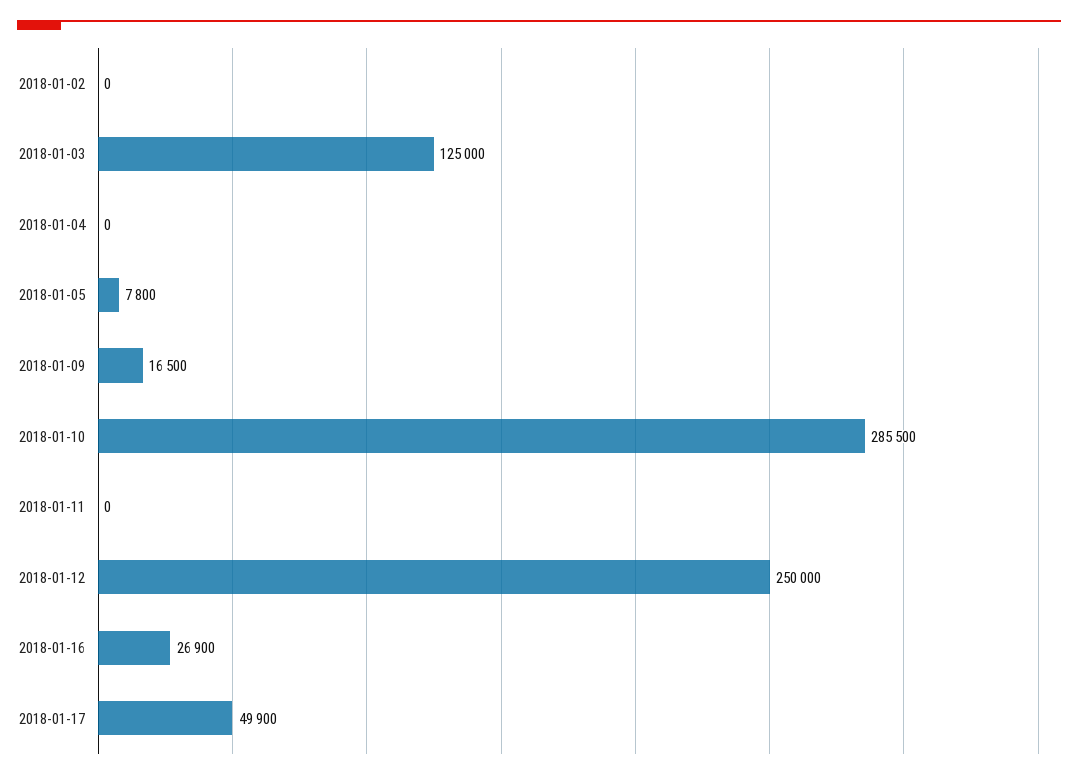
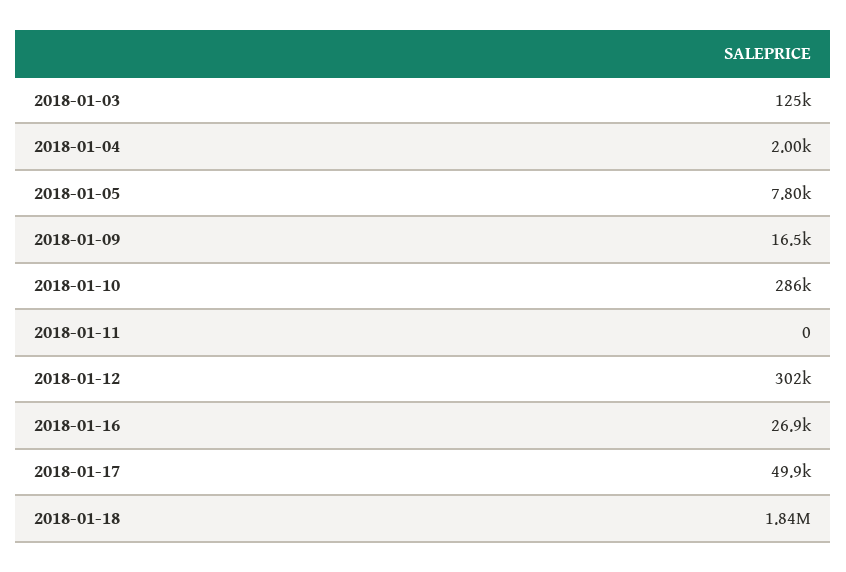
2018-01-02: 0 -> none
2018-01-04: 0 -> 2000
2018-01-12: 250000 -> 302000
2018-01-18: none -> 1840000

